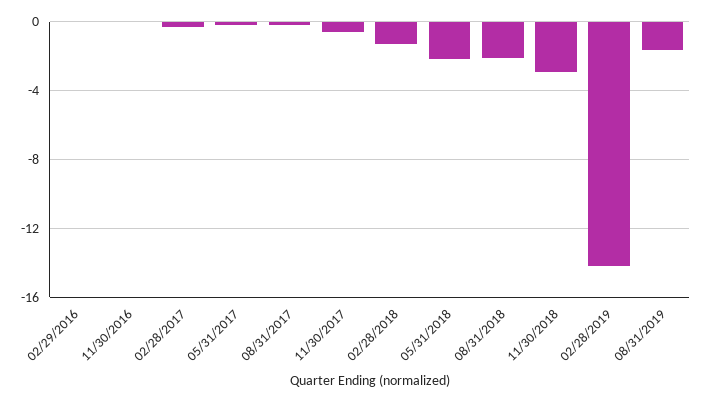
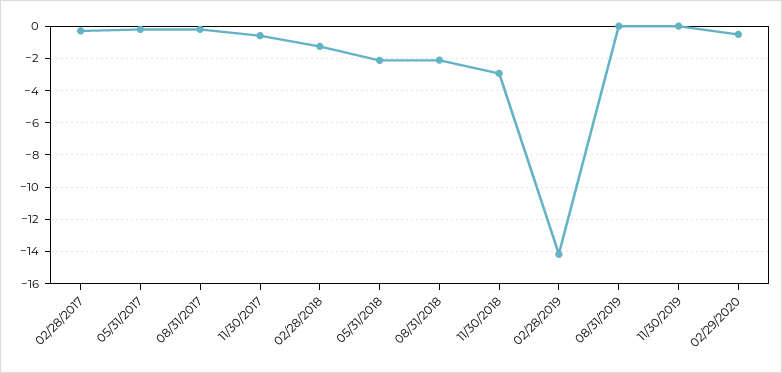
02/29/2016: 0 -> none
11/30/2016: 0 -> none
08/31/2019: -1.5 -> 0
11/30/2019: none -> 0
02/29/2020: none -> -0.5

